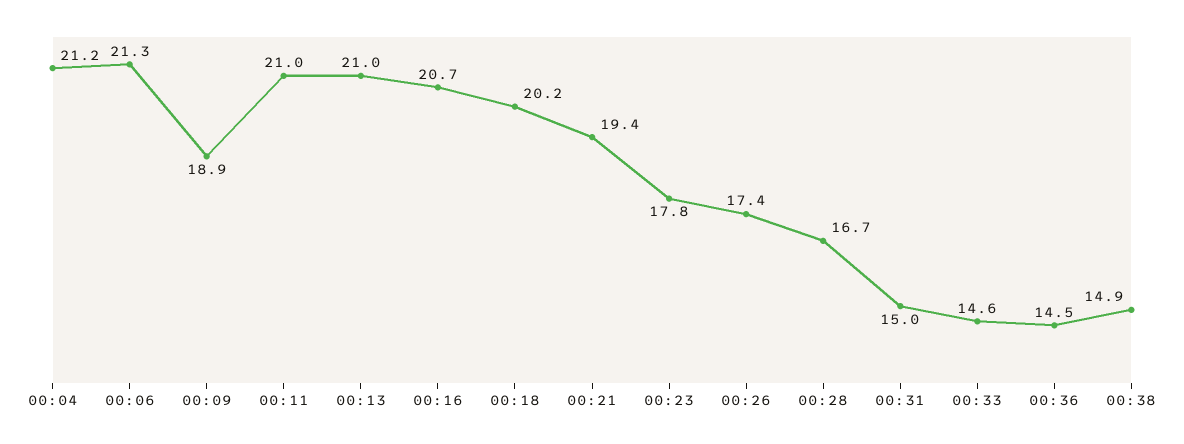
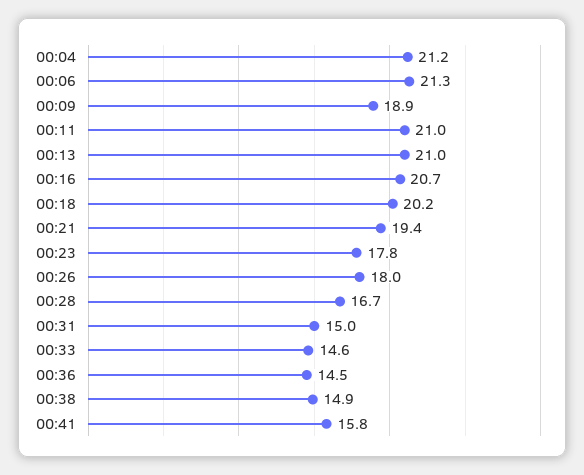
00:26: 17.4 -> 18
00:41: none -> 15.8

